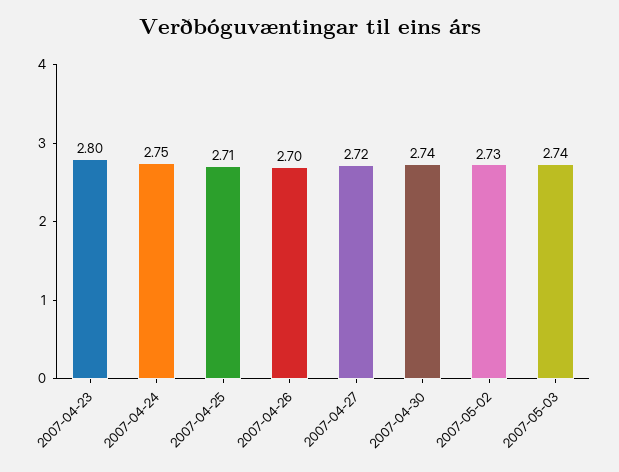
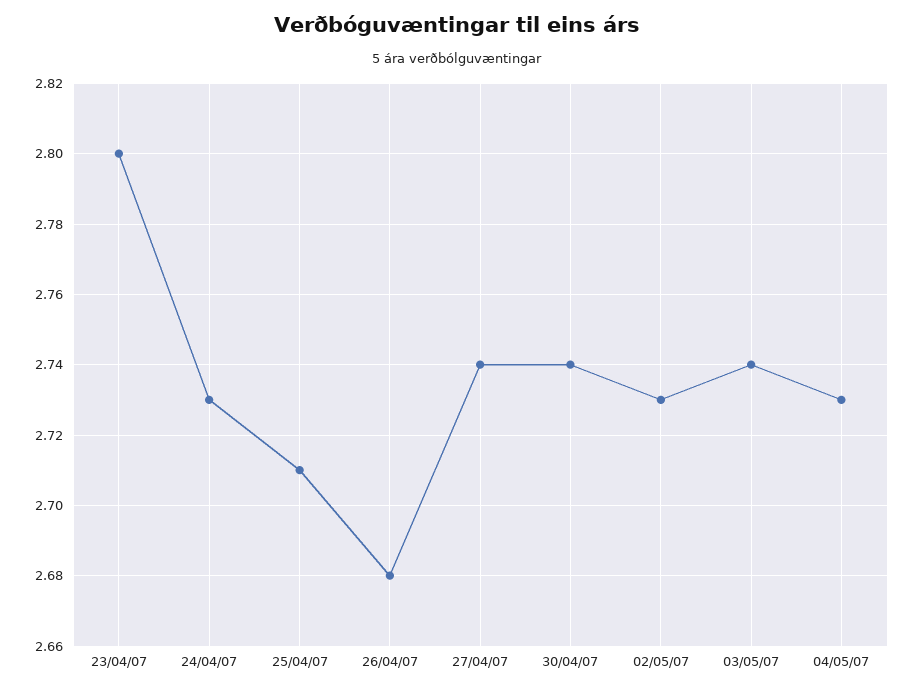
2007-04-24: 2.75 -> 2.73
2007-04-26: 2.7 -> 2.68
2007-04-27: 2.72 -> 2.74
04/05/07: none -> 2.73

